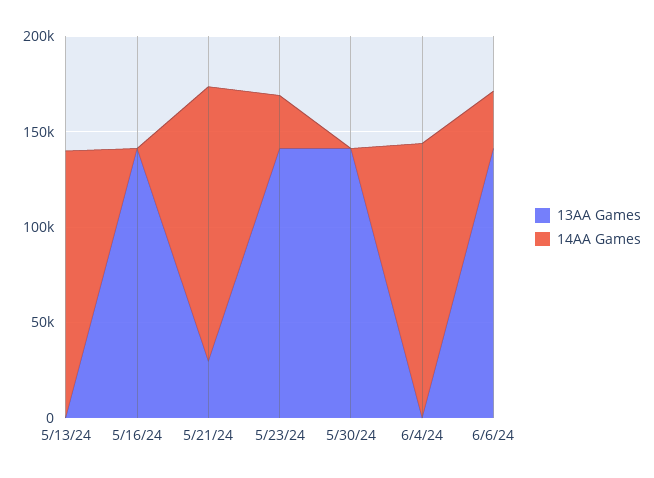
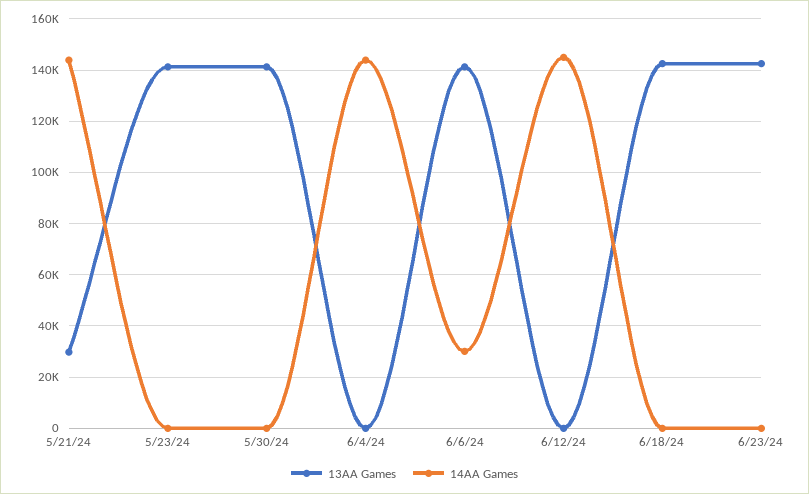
13AA Games, 5/13/24: 0 -> none
14AA Games, 5/13/24: 140000 -> none
13AA Games, 5/16/24: 140000 -> none
14AA Games, 5/16/24: 0 -> none
14AA Games, 5/23/24: 30000 -> 0
13AA Games, 6/12/24: none -> 0
14AA Games, 6/12/24: none -> 145000
13AA Games, 6/18/24: none -> 142500
14AA Games, 6/18/24: none -> 0
13AA Games, 6/23/24: none -> 142500
14AA Games, 6/23/24: none -> 0

